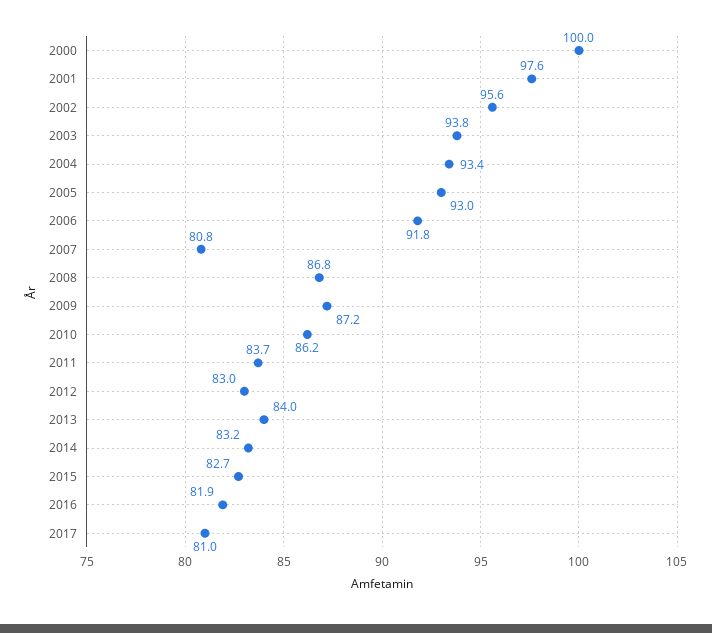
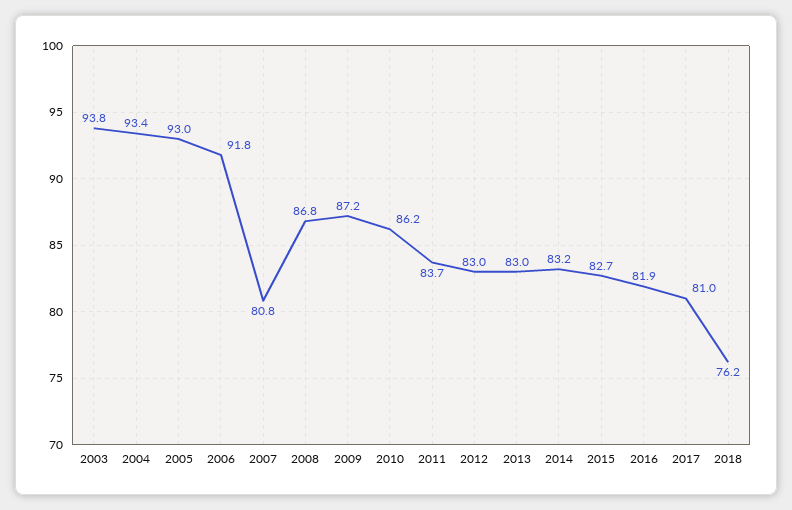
2000: 100 -> none
2001: 97.6 -> none
2002: 95.6 -> none
2013: 84 -> 83
2018: none -> 76.2

